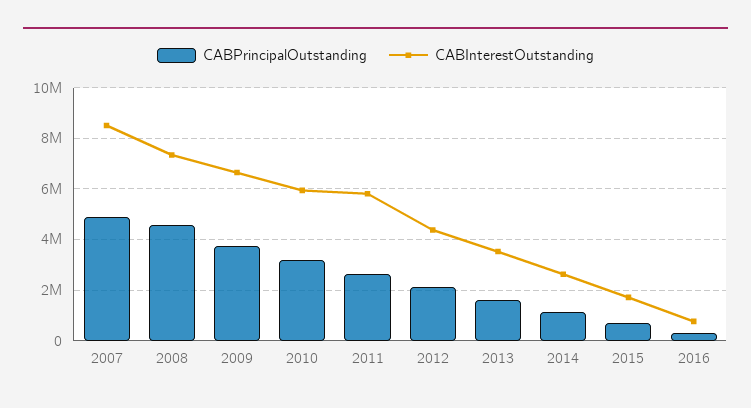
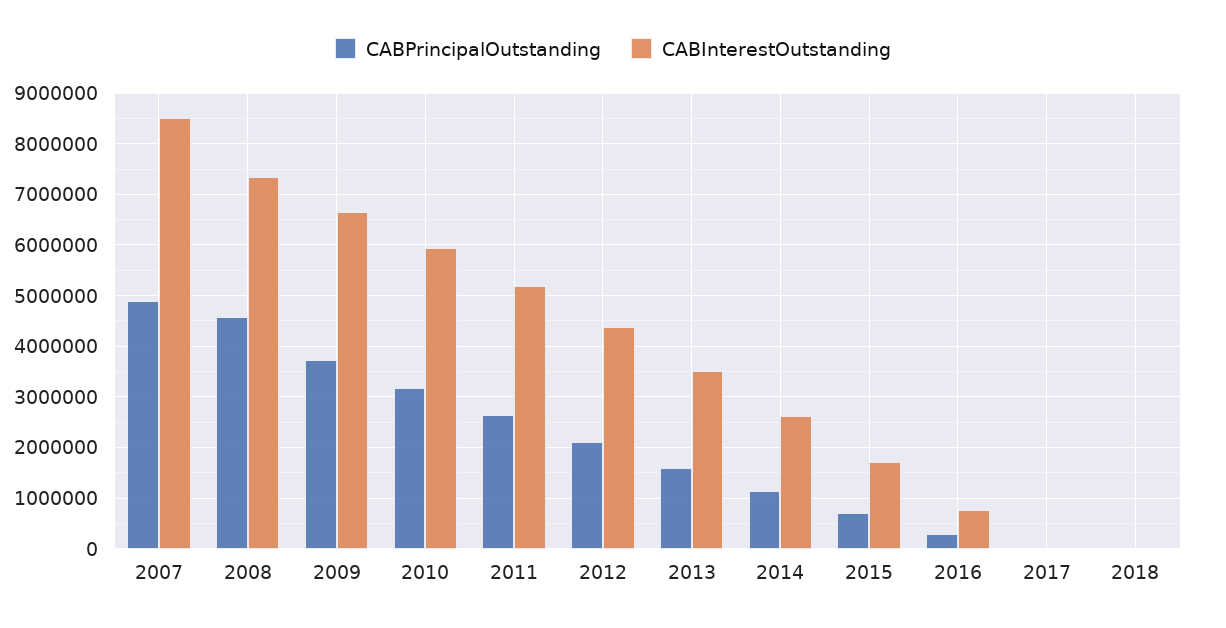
CABInterestOutstanding, 2011: 5750000 -> 5200000
CABPrincipalOutstanding, 2017: none -> 0
CABInterestOutstanding, 2017: none -> 0
CABPrincipalOutstanding, 2018: none -> 0
CABInterestOutstanding, 2018: none -> 0

